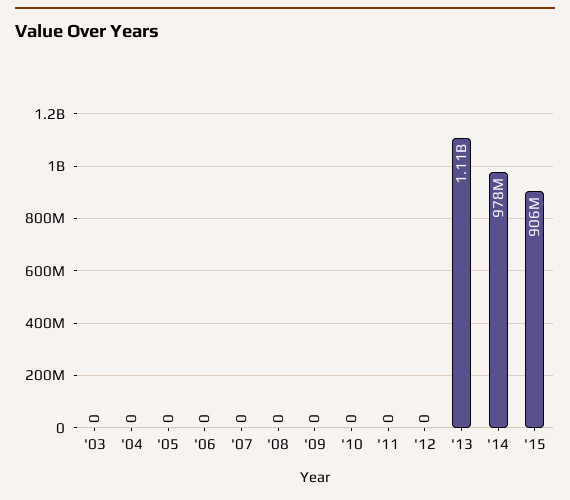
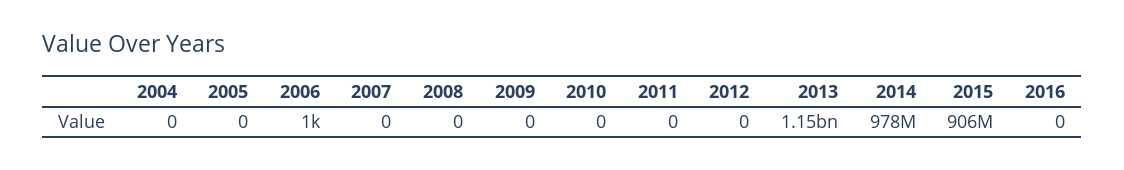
'03: 0 -> none
'06: 0 -> 1000
'13: 1110000000 -> 1150000000
2016: none -> 0

